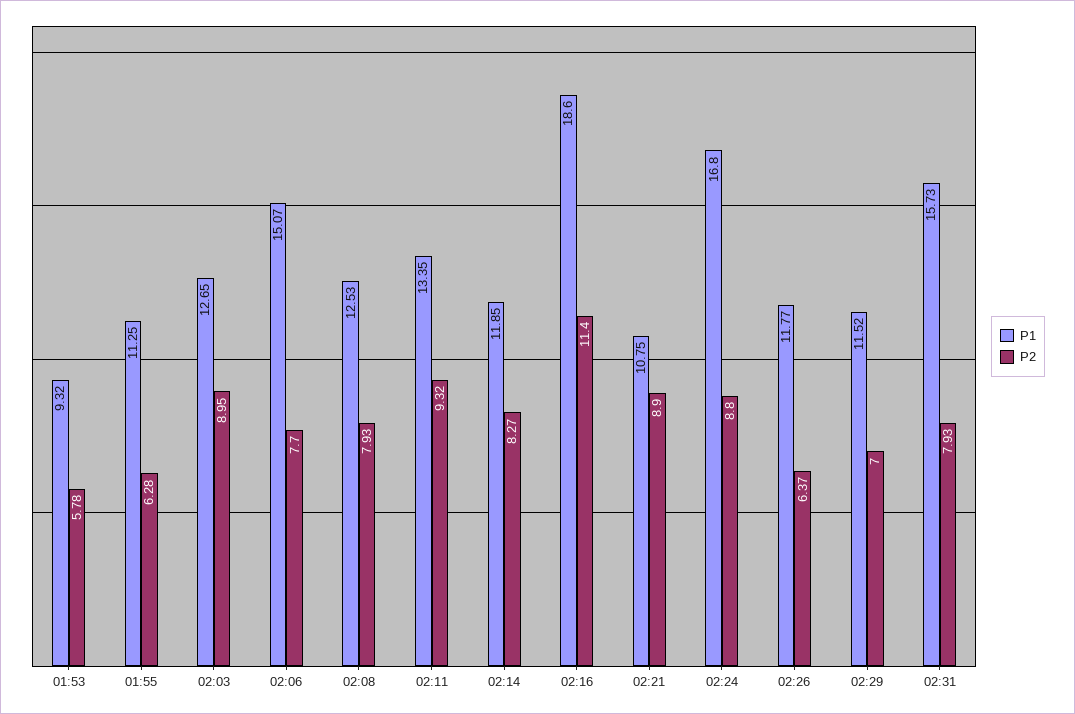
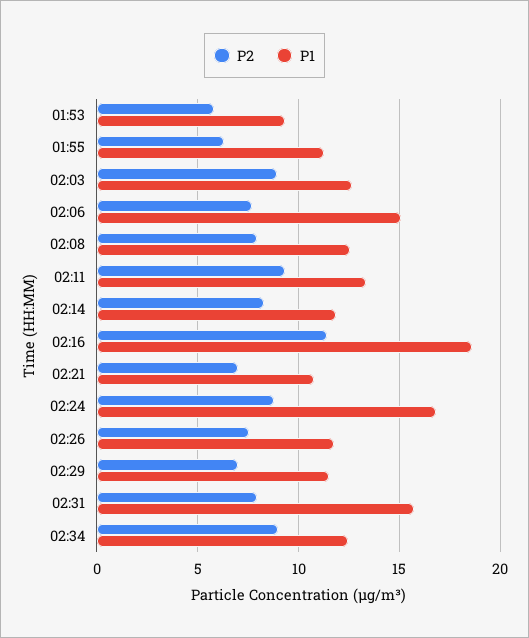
P2, 02:21: 8.9 -> 7
P2, 02:26: 6.37 -> 7.5
P2, 02:34: none -> 9
P1, 02:34: none -> 12.5

